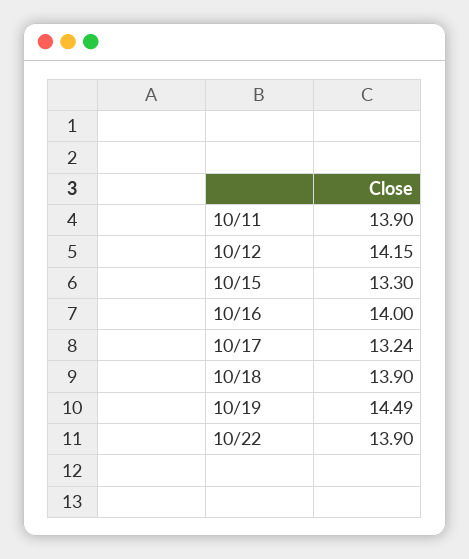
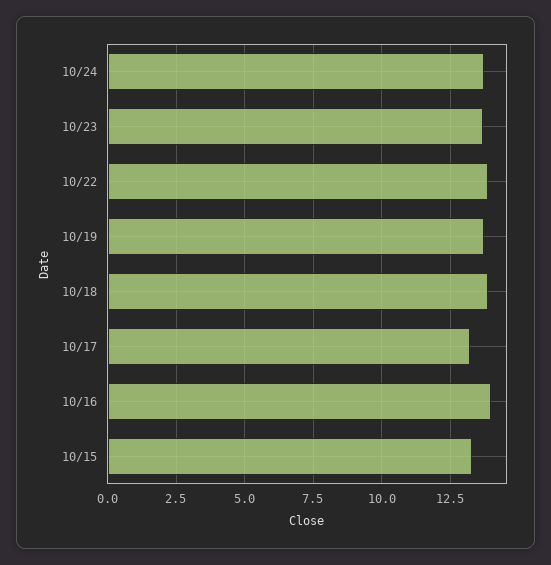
10/11: 13.9 -> none
10/12: 14.15 -> none
10/19: 14.49 -> 13.75
10/24: none -> 13.75
10/23: none -> 13.75

